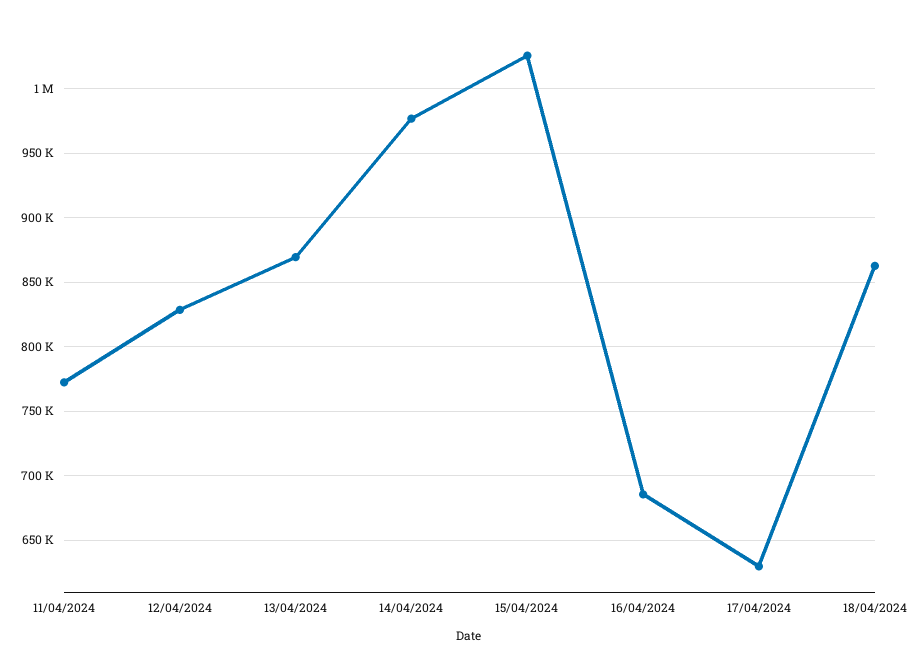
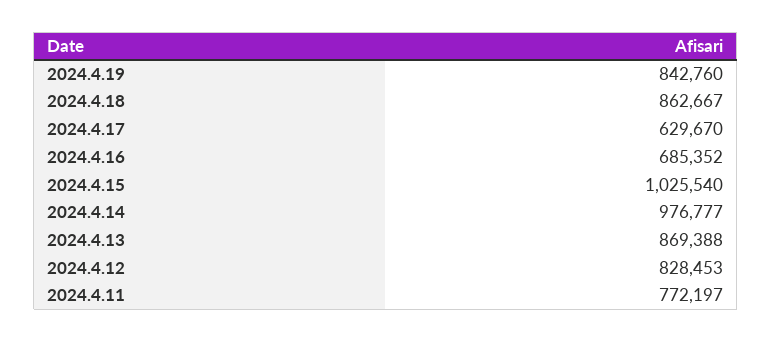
2024.4.19: none -> 842760

